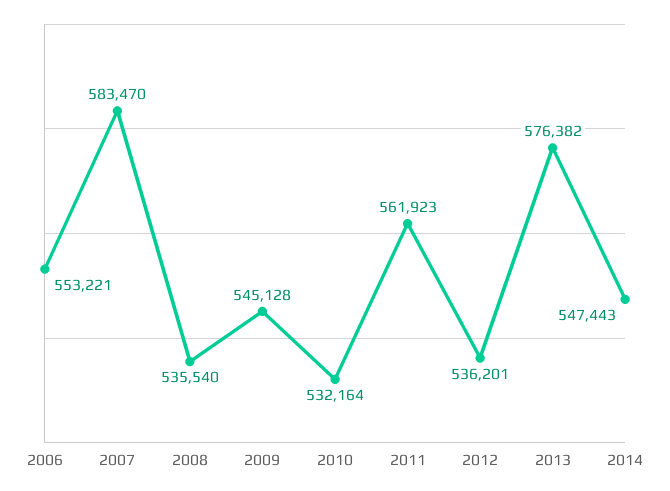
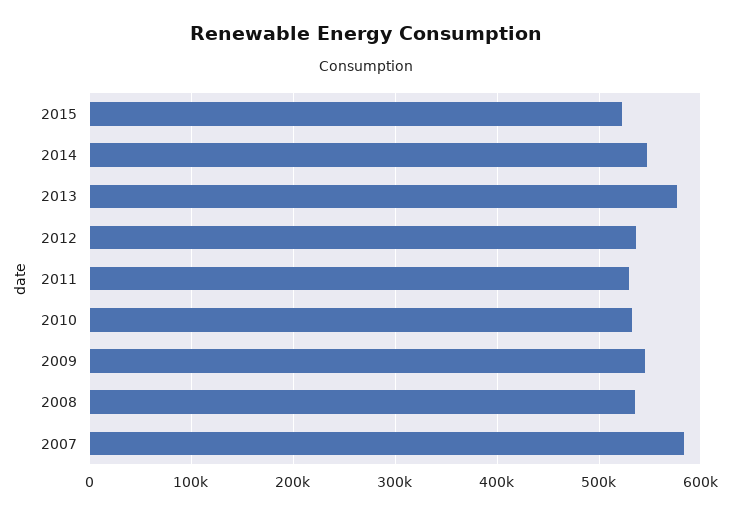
2006: 553221 -> none
2011: 561923 -> 530000
2015: none -> 520000

